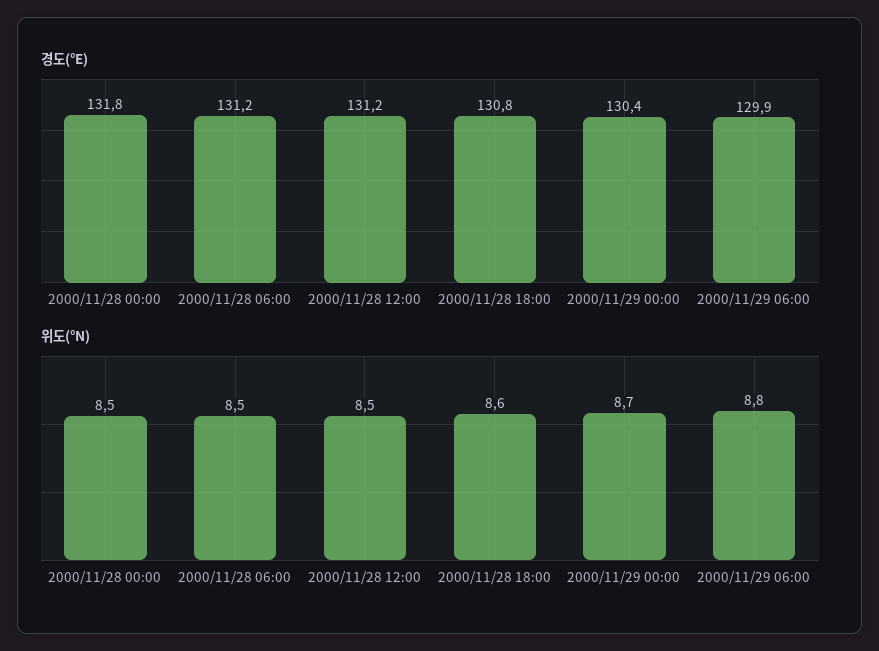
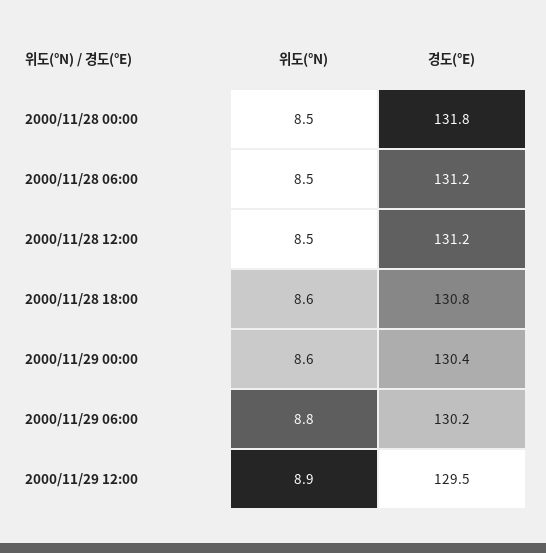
경도(°E), 2000/11/29 06:00: 129.9 -> 130.2
위도(°N), 2000/11/29 00:00: 8.7 -> 8.6
위도(°N), 2000/11/29 12:00: none -> 8.9
경도(°E), 2000/11/29 12:00: none -> 129.5

